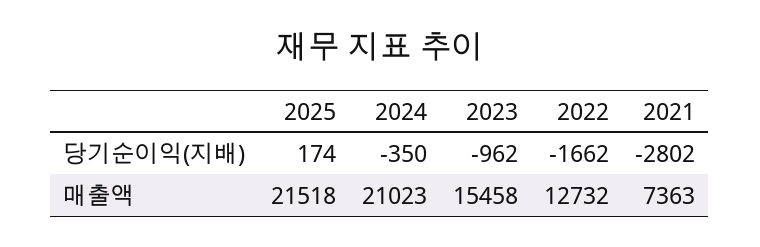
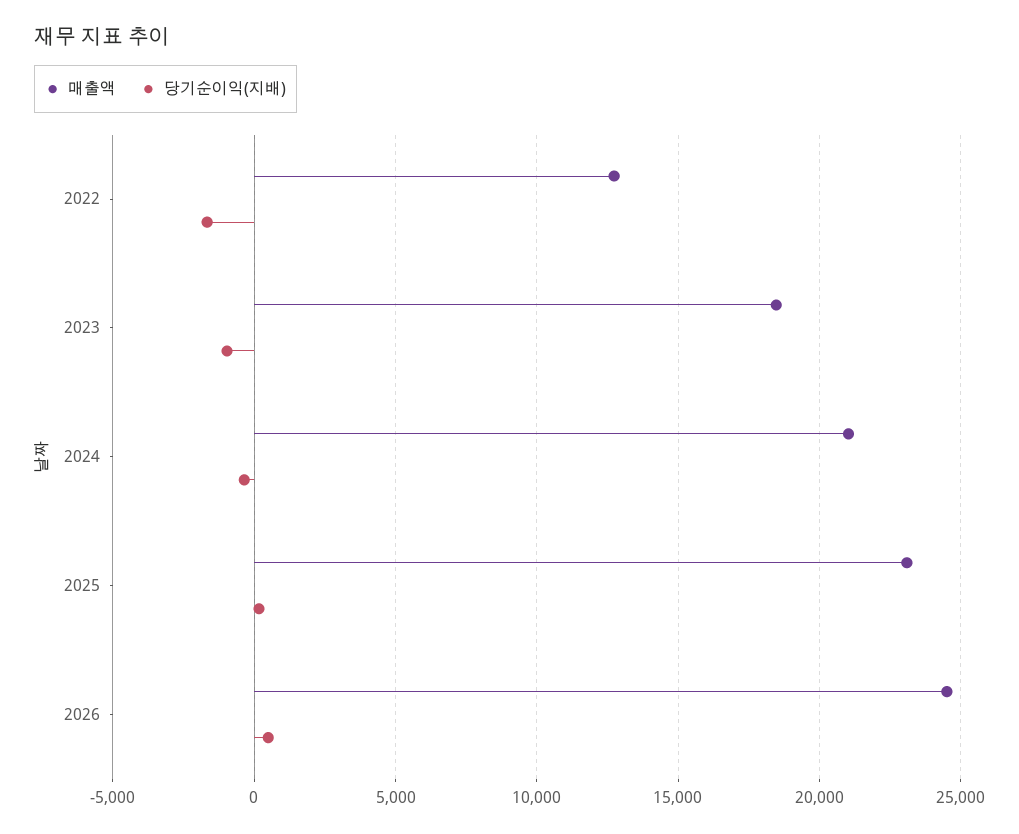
당기순이익(지배), 2021: -2802 -> none
매출액, 2025: 21518 -> 23000
매출액, 2023: 15458 -> 18500
매출액, 2021: 7363 -> none
매출액, 2026: none -> 24500
당기순이익(지배), 2026: none -> 500

